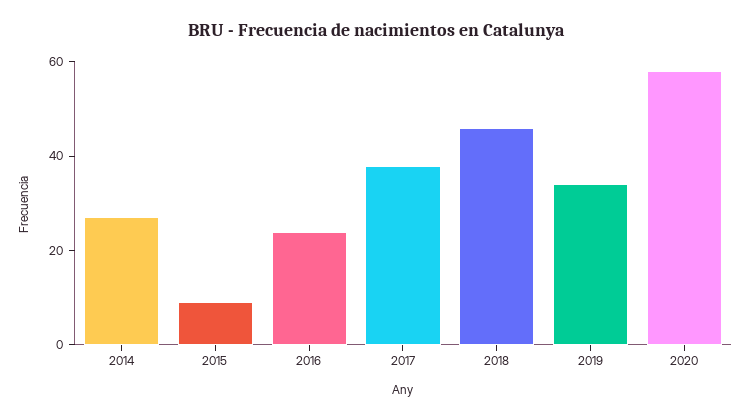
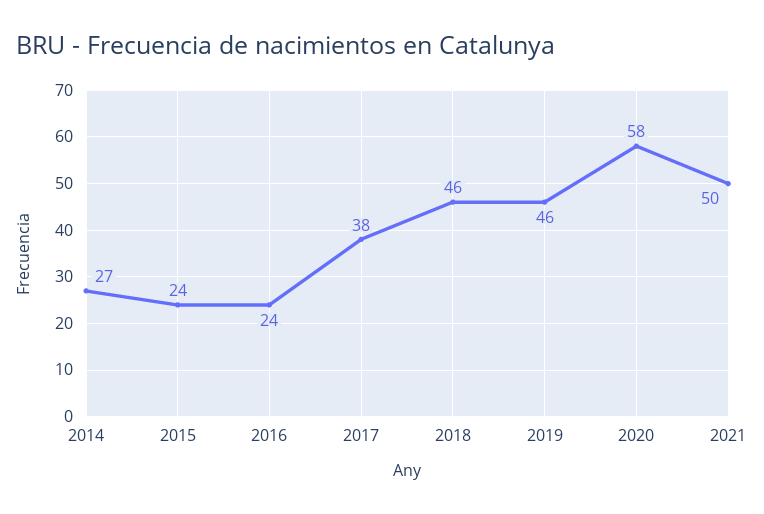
2015: 10 -> 24
2019: 35 -> 46
2021: none -> 50

